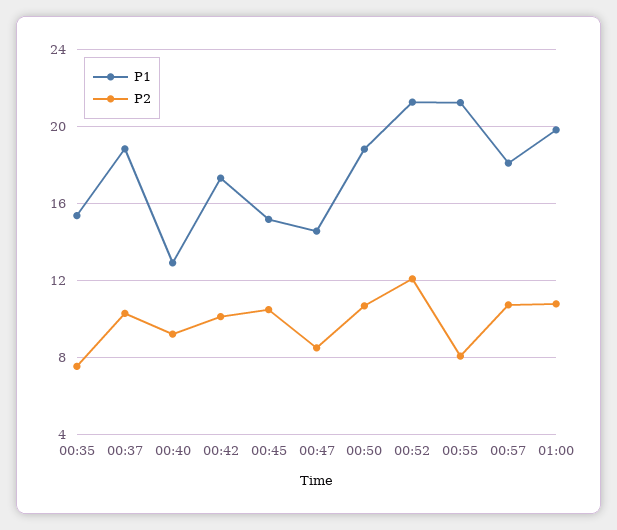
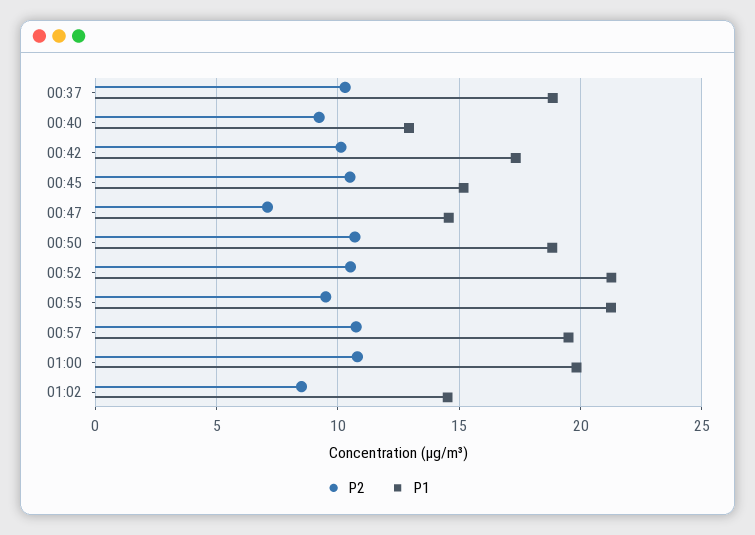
P1, 00:35: 15.5 -> none
P2, 00:35: 7.5 -> none
P2, 00:47: 8.5 -> 7
P2, 00:52: 12 -> 10.5
P2, 00:55: 8 -> 9.5
P1, 00:57: 18 -> 19.5
P2, 01:02: none -> 8.5
P1, 01:02: none -> 14.5

